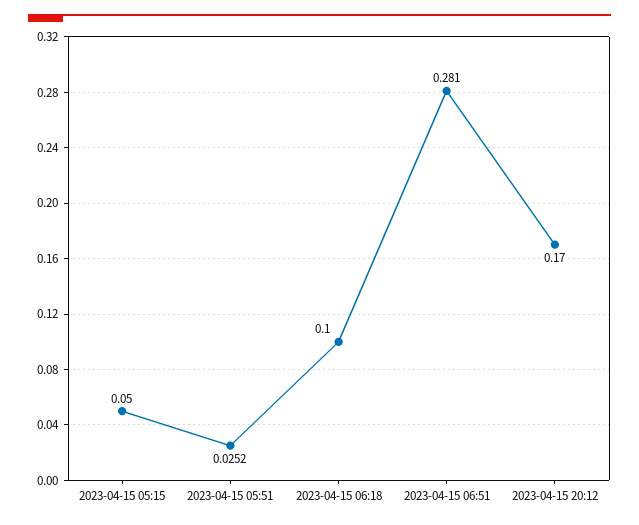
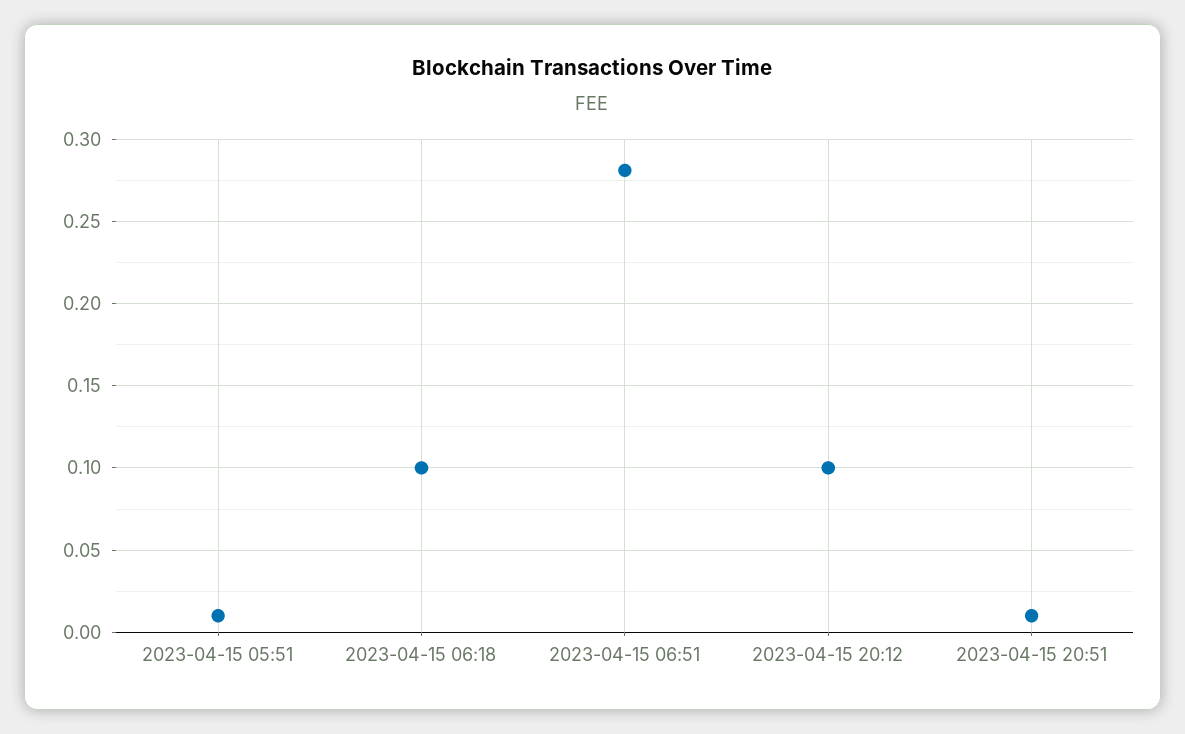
2023-04-15 05:15: 0.05 -> none
2023-04-15 05:51: 0.0252 -> 0.01
2023-04-15 20:12: 0.17 -> 0.1
2023-04-15 20:51: none -> 0.01

